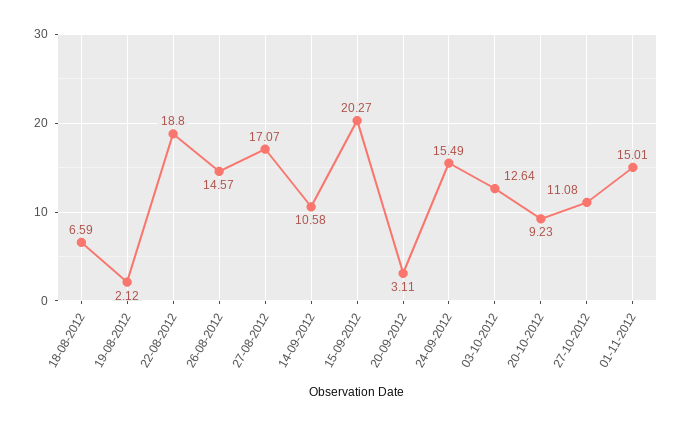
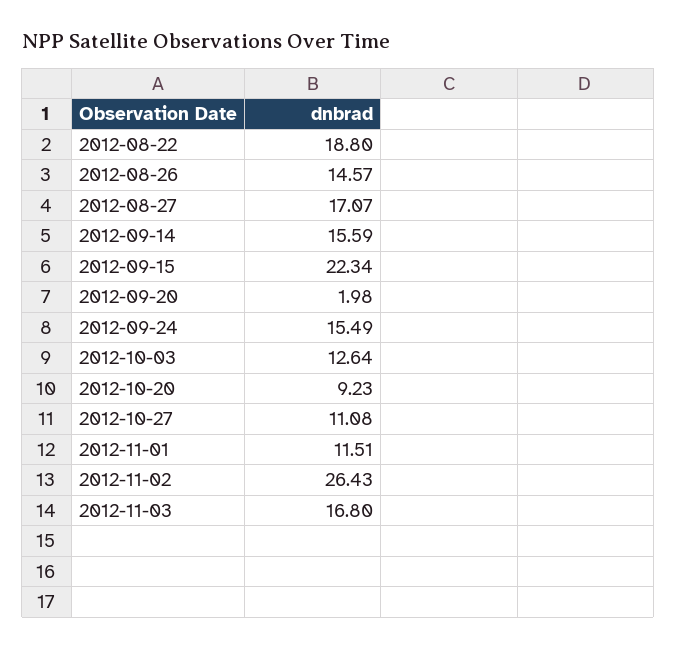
18-08-2012: 6.59 -> none
19-08-2012: 2.12 -> none
14-09-2012: 10.58 -> 15.59
15-09-2012: 20.27 -> 22.34
20-09-2012: 3.11 -> 1.98
01-11-2012: 15.01 -> 11.51
2012-11-02: none -> 26.43
2012-11-03: none -> 16.8

